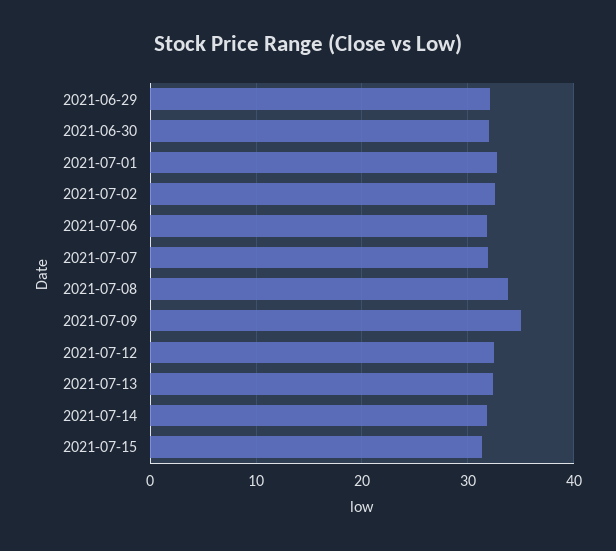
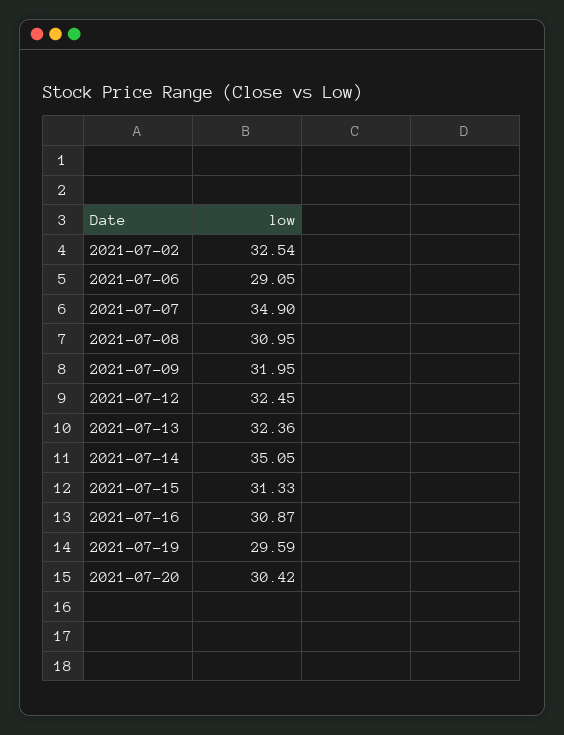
2021-06-29: 32 -> none
2021-06-30: 32 -> none
2021-07-01: 33 -> none
2021-07-06: 32 -> 29.05
2021-07-07: 32 -> 34.9
2021-07-08: 34 -> 30.95
2021-07-09: 35 -> 31.95
2021-07-14: 32 -> 35.05
2021-07-16: none -> 30.87
2021-07-19: none -> 29.59
2021-07-20: none -> 30.42

